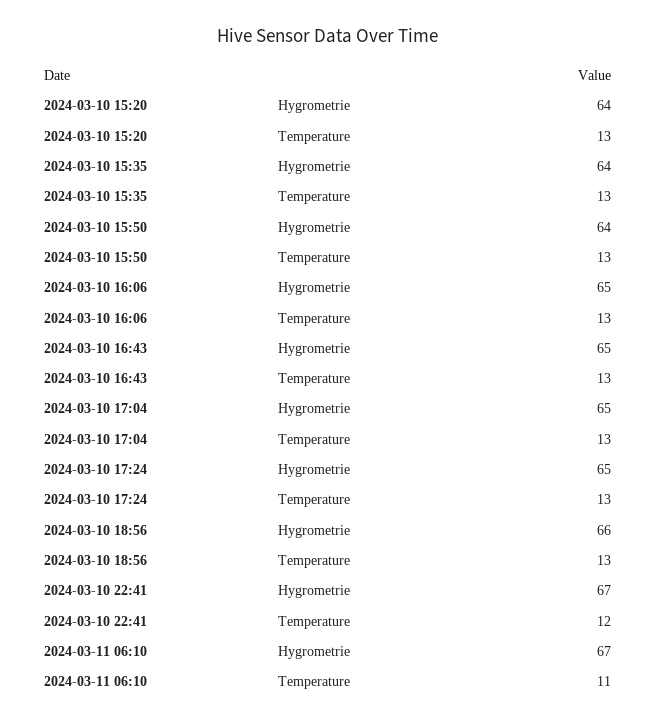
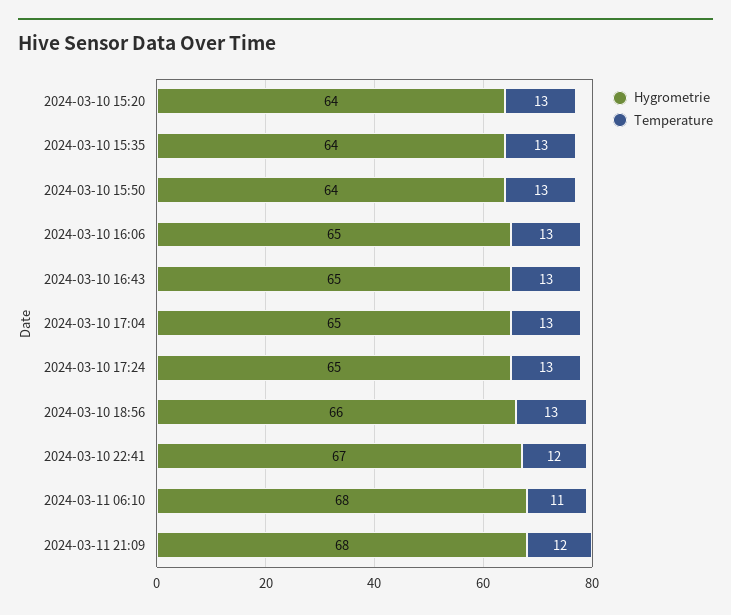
Hygrometrie, 2024-03-11 06:10: 67 -> 68
Hygrometrie, 2024-03-11 21:09: none -> 68
Temperature, 2024-03-11 21:09: none -> 12

